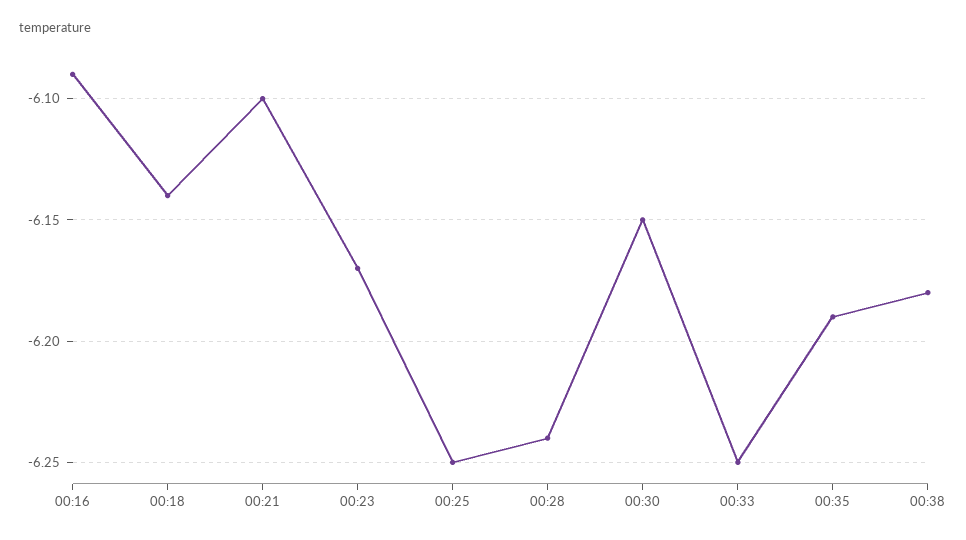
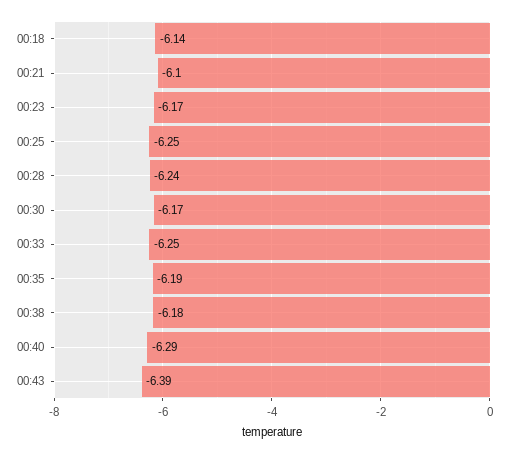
00:16: -6.09 -> none
00:30: -6.15 -> -6.17
00:40: none -> -6.29
00:43: none -> -6.39

